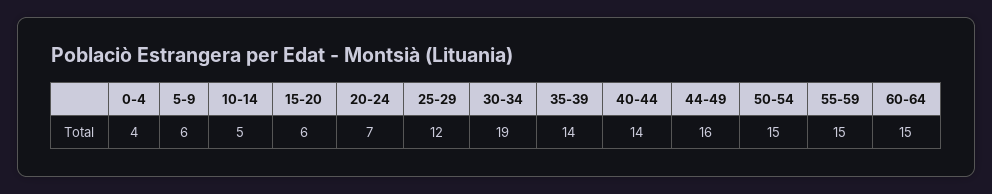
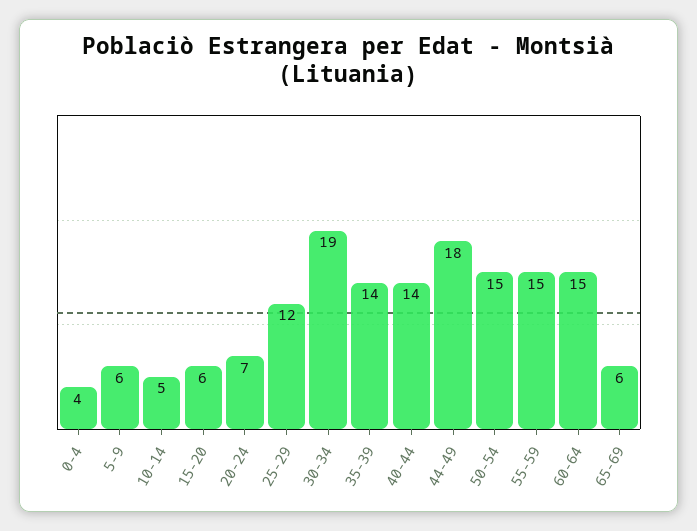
44-49: 16 -> 18
65-69: none -> 6

